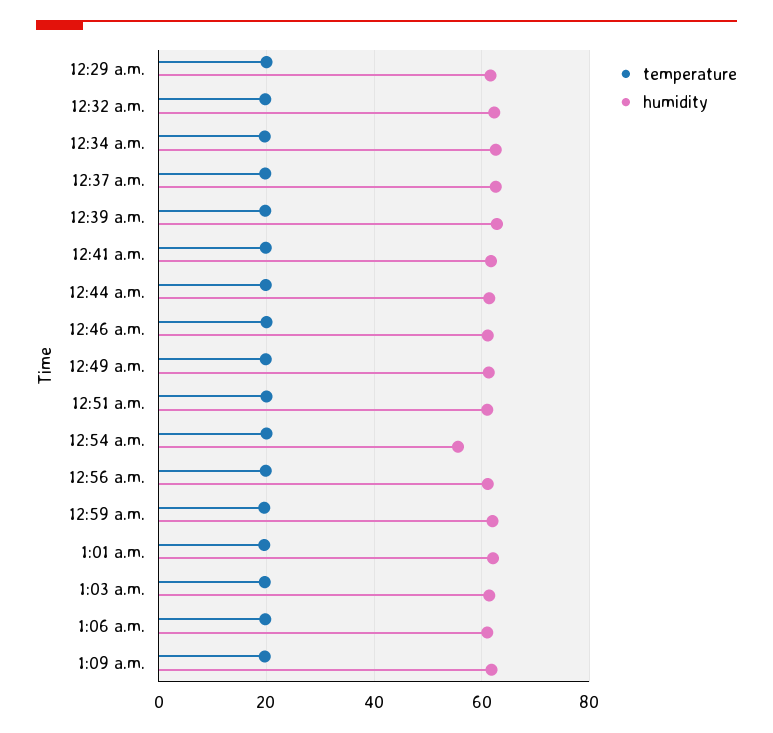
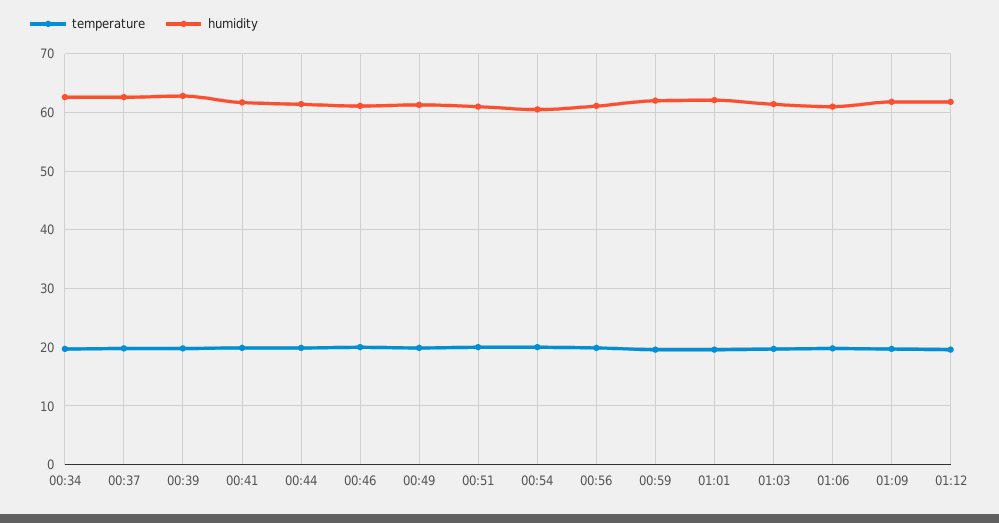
temperature, 12:29 a.m.: 20 -> none
humidity, 12:29 a.m.: 62 -> none
temperature, 12:32 a.m.: 20 -> none
humidity, 12:32 a.m.: 62 -> none
humidity, 12:54 a.m.: 56 -> 60
temperature, 01:12: none -> 20
humidity, 01:12: none -> 62

